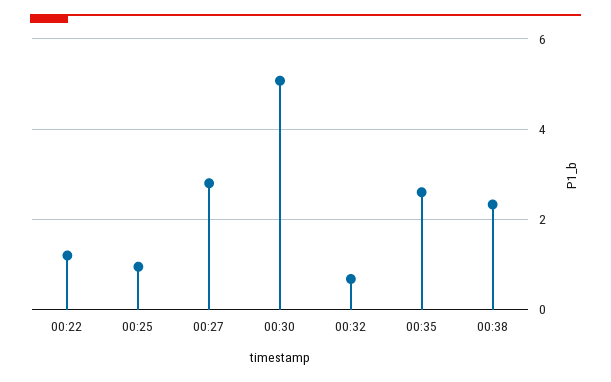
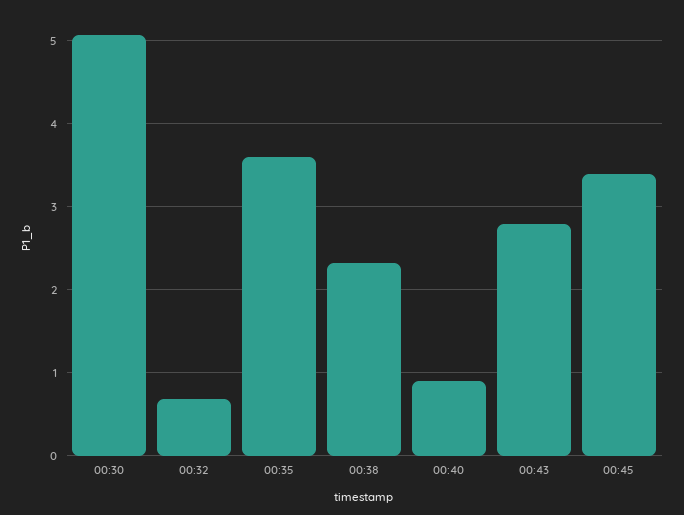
00:22: 1.2 -> none
00:25: 1 -> none
00:27: 2.8 -> none
00:35: 2.6 -> 3.6
00:40: none -> 0.9
00:43: none -> 2.8
00:45: none -> 3.4

